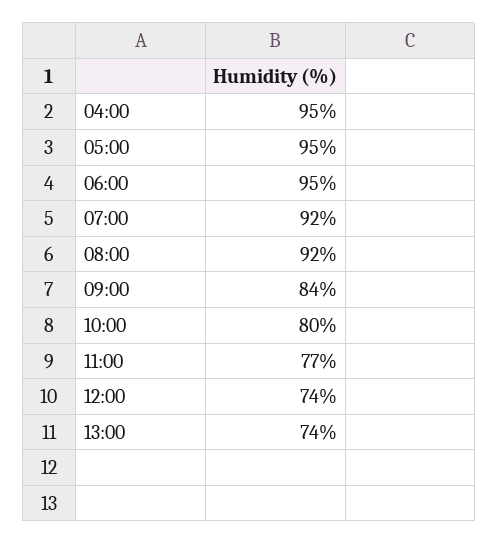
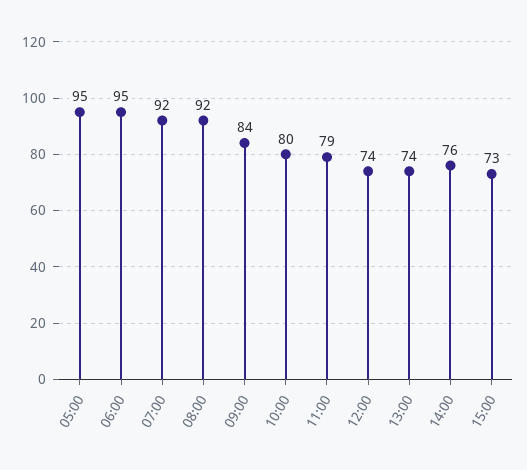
04:00: 95 -> none
11:00: 77 -> 79
14:00: none -> 76
15:00: none -> 73

